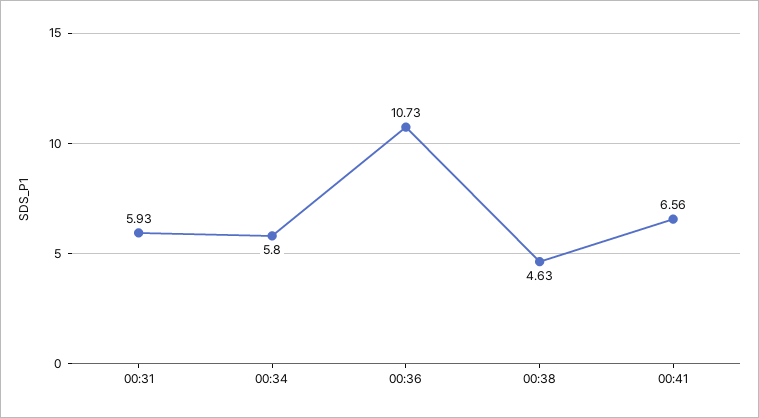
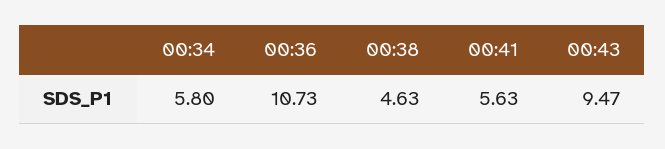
00:31: 5.93 -> none
00:41: 6.56 -> 5.63
00:43: none -> 9.47

